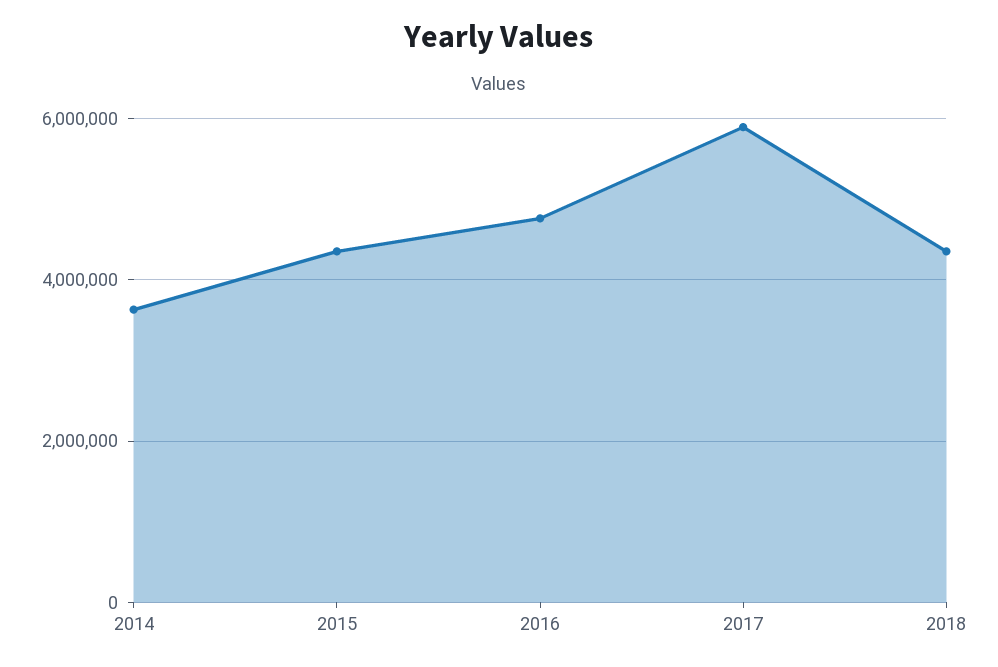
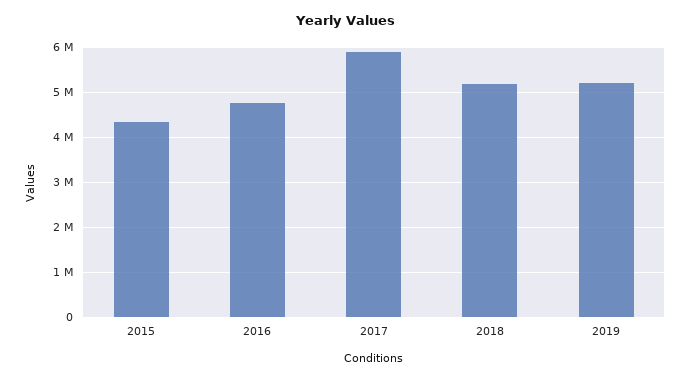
2014: 3600000 -> none
2018: 4400000 -> 5200000
2019: none -> 5200000

